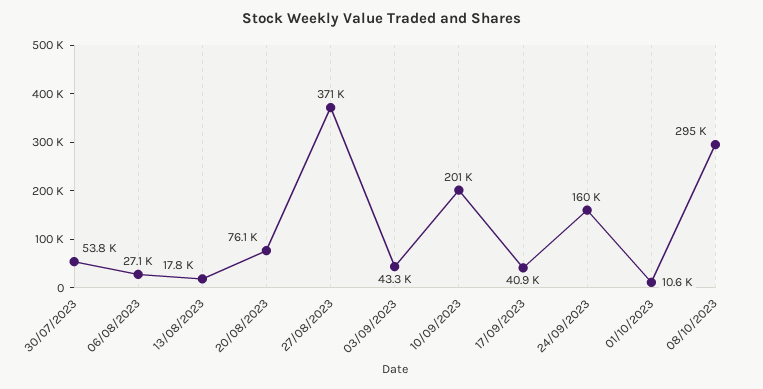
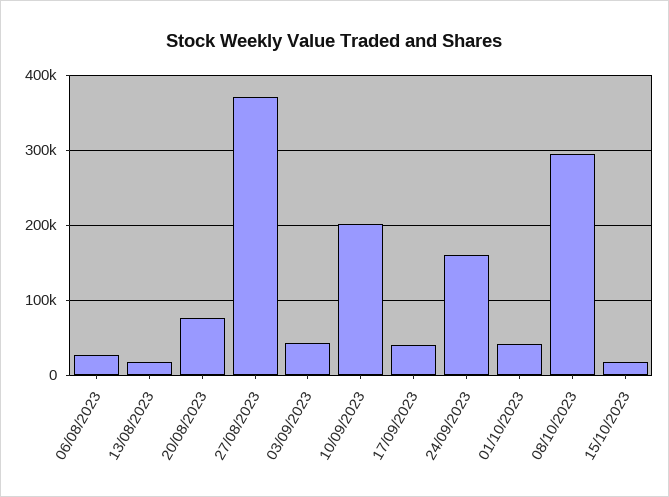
30/07/2023: 53800 -> none
01/10/2023: 10600 -> 40000
15/10/2023: none -> 20000

